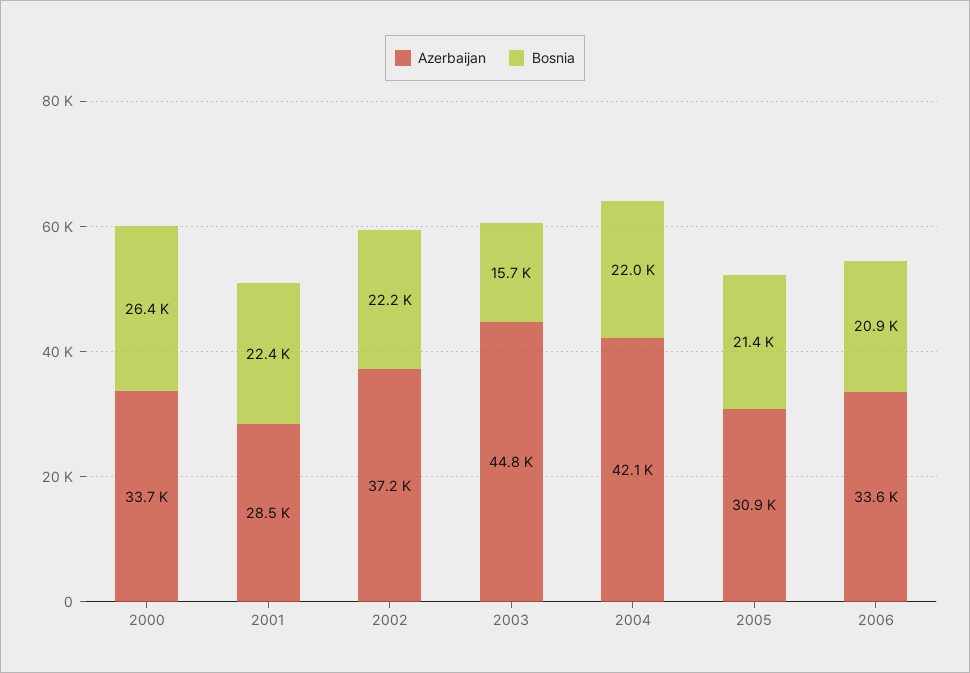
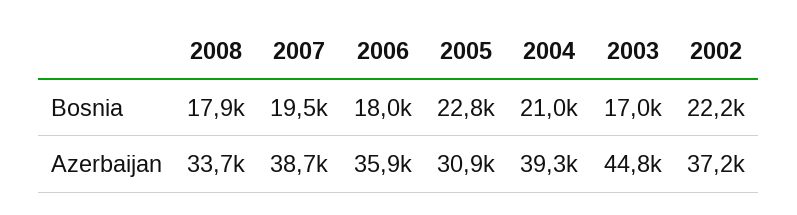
Azerbaijan, 2000: 33700 -> none
Bosnia, 2000: 26400 -> none
Azerbaijan, 2001: 28500 -> none
Bosnia, 2001: 22400 -> none
Bosnia, 2003: 15700 -> 17000
Azerbaijan, 2004: 42100 -> 39300
Bosnia, 2004: 22000 -> 21000
Bosnia, 2005: 21400 -> 22800
Azerbaijan, 2006: 33600 -> 35900
Bosnia, 2006: 20900 -> 18000
Bosnia, 2008: none -> 17900
Bosnia, 2007: none -> 19500
Azerbaijan, 2008: none -> 33700
Azerbaijan, 2007: none -> 38700

